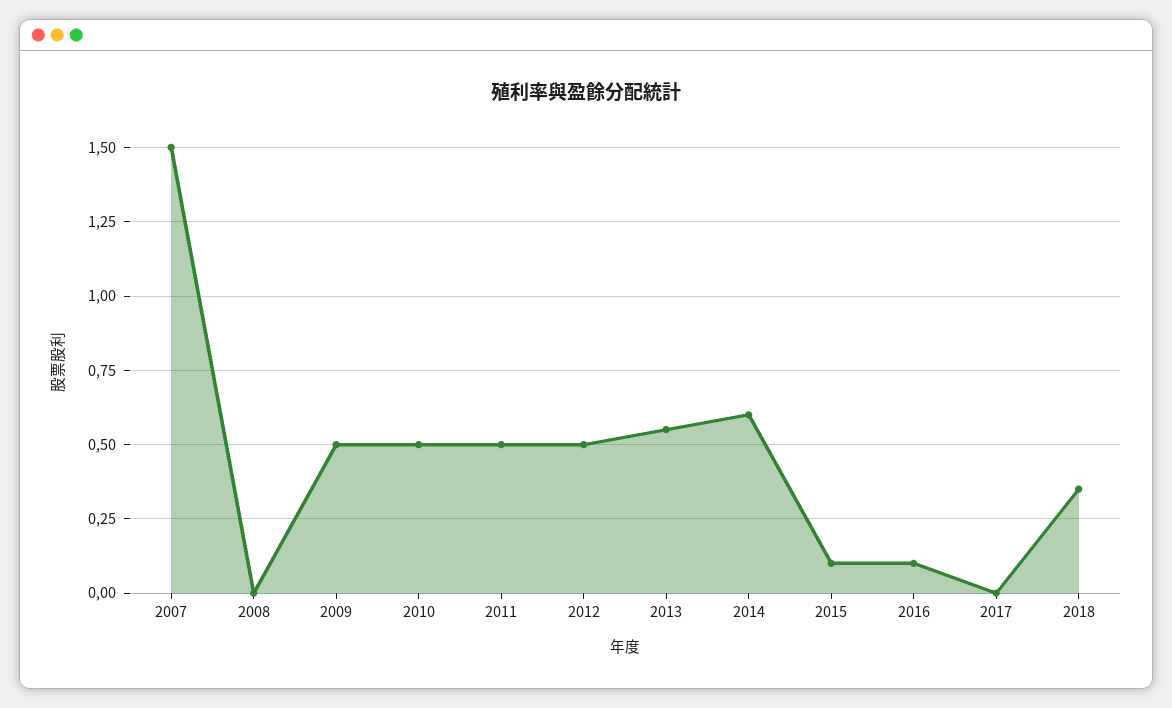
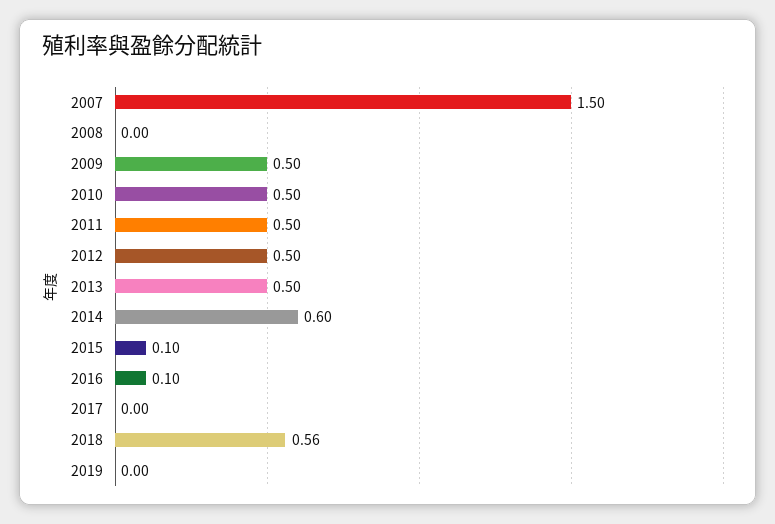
2013: 0.55 -> 0.5
2018: 0.35 -> 0.56
2019: none -> 0

